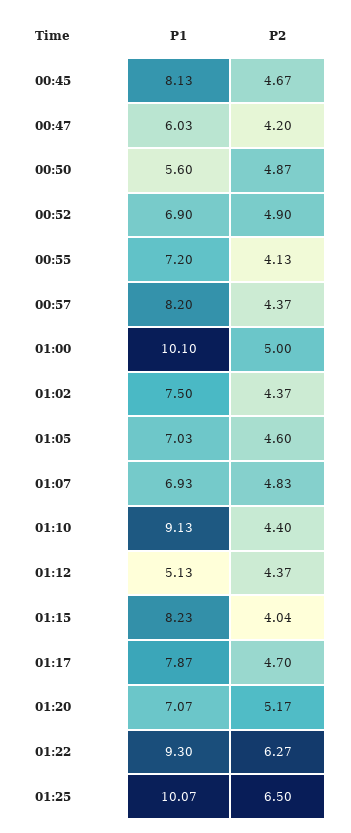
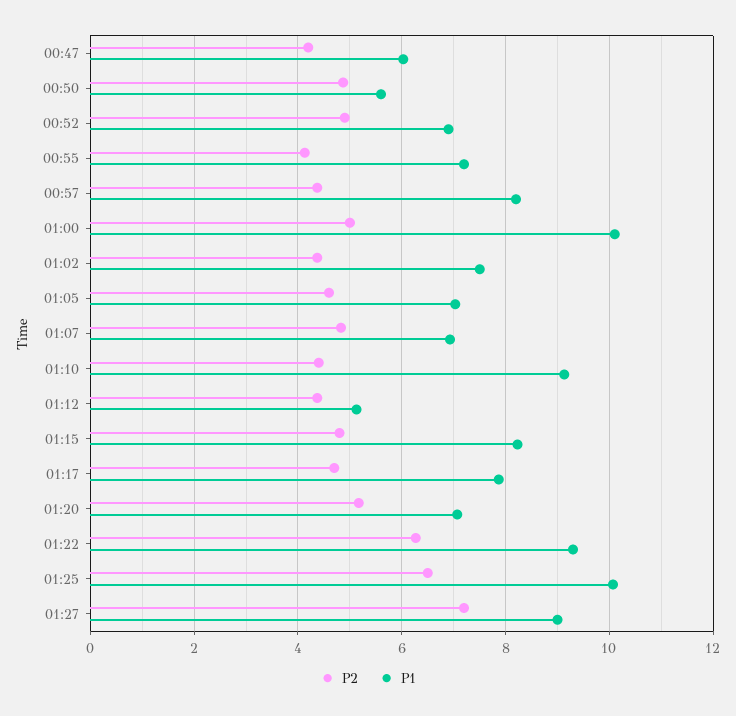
P1, 00:45: 8.13 -> none
P2, 00:45: 4.67 -> none
P2, 01:15: 4.04 -> 4.8
P2, 01:27: none -> 7.2
P1, 01:27: none -> 9

